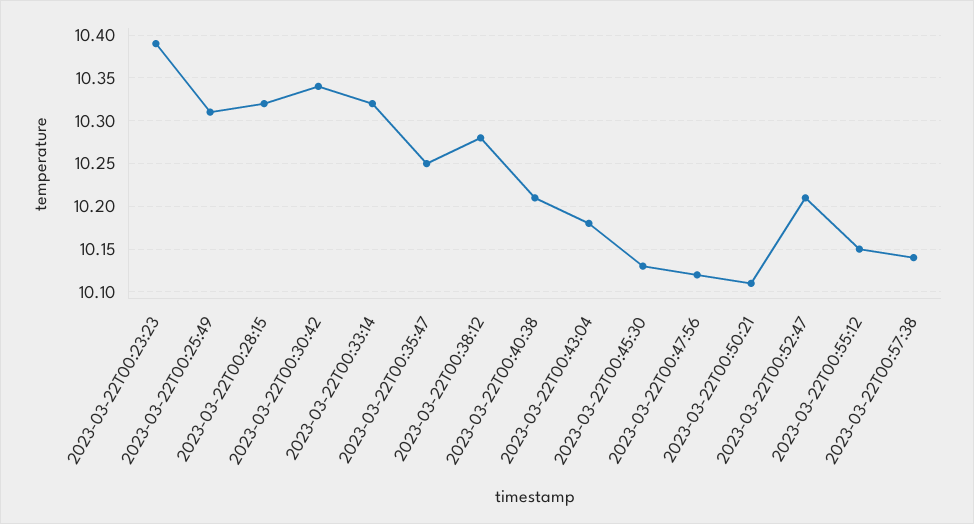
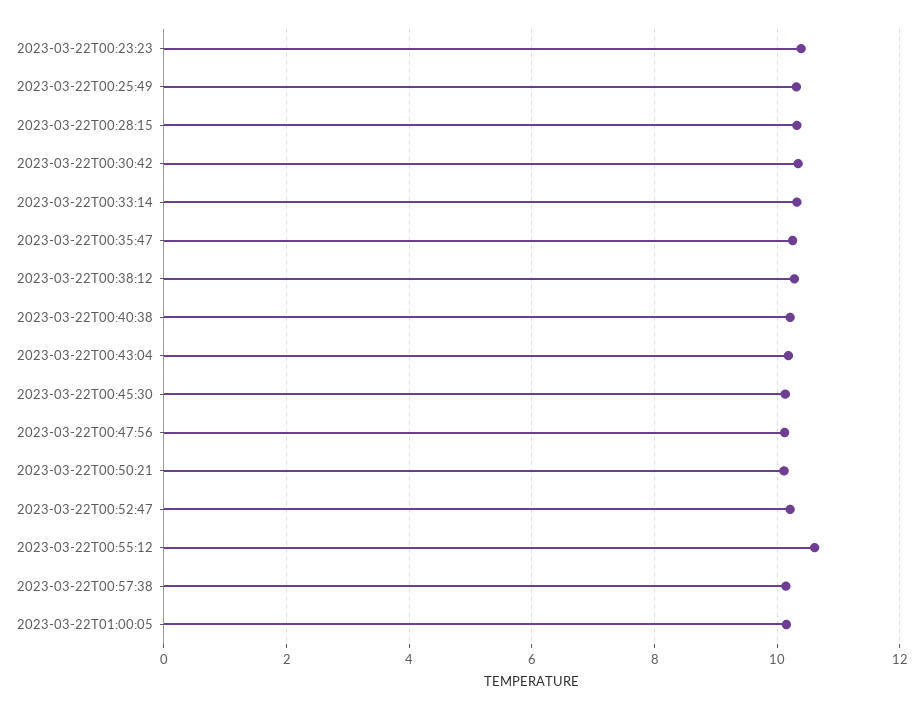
2023-03-22T00:55:12: 10.15 -> 10.6
2023-03-22T01:00:05: none -> 10.2

